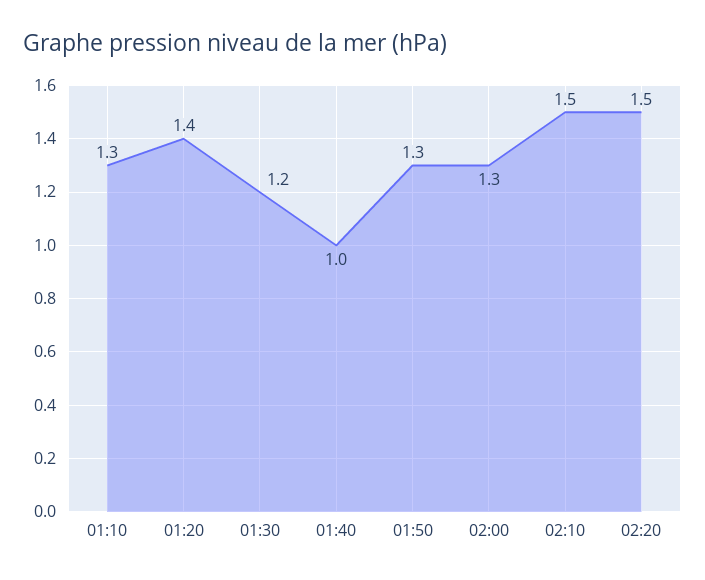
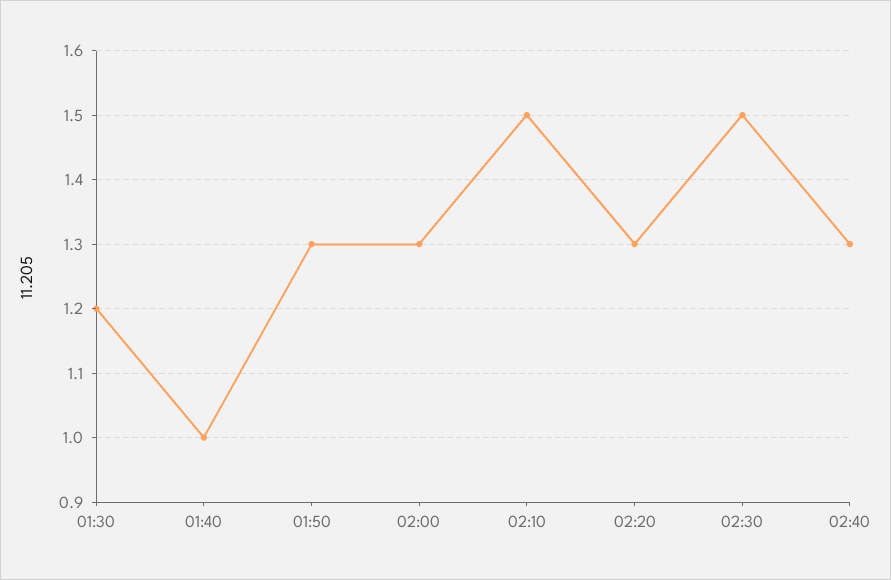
01:10: 1.3 -> none
01:20: 1.4 -> none
02:20: 1.5 -> 1.3
02:30: none -> 1.5
02:40: none -> 1.3

